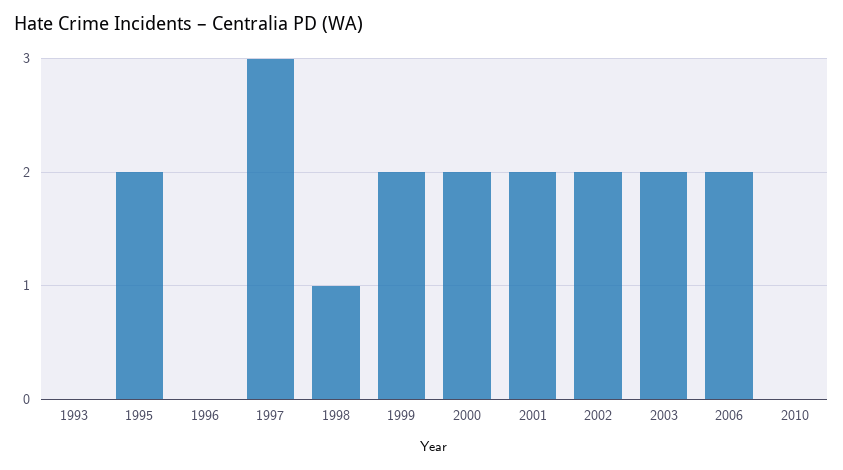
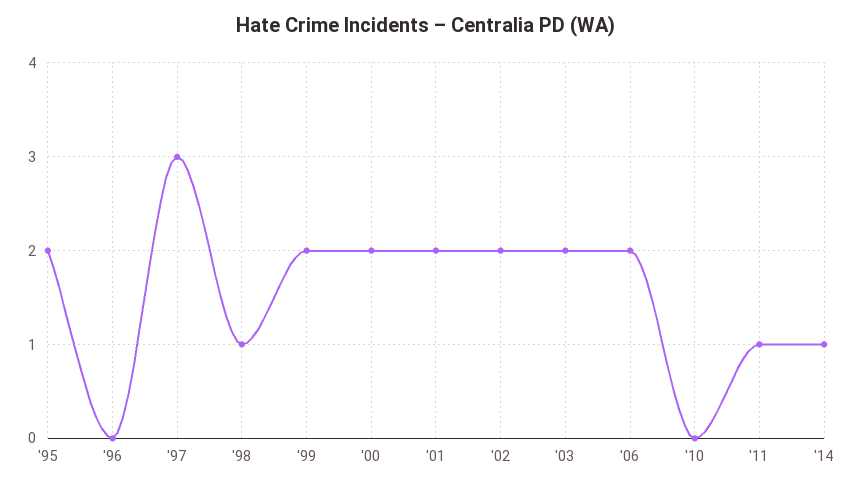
1993: 0 -> none
'11: none -> 1
'14: none -> 1

